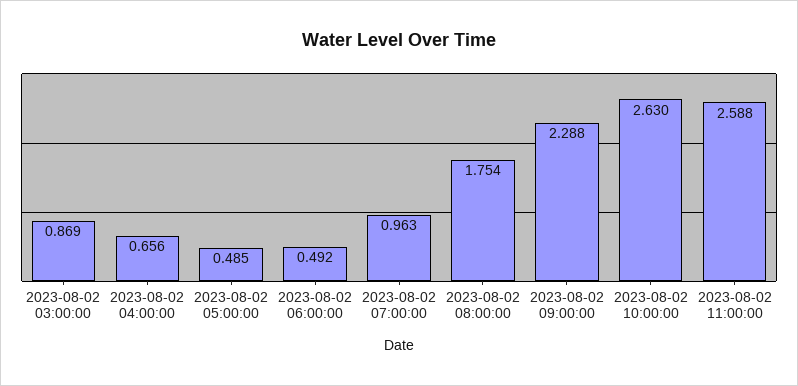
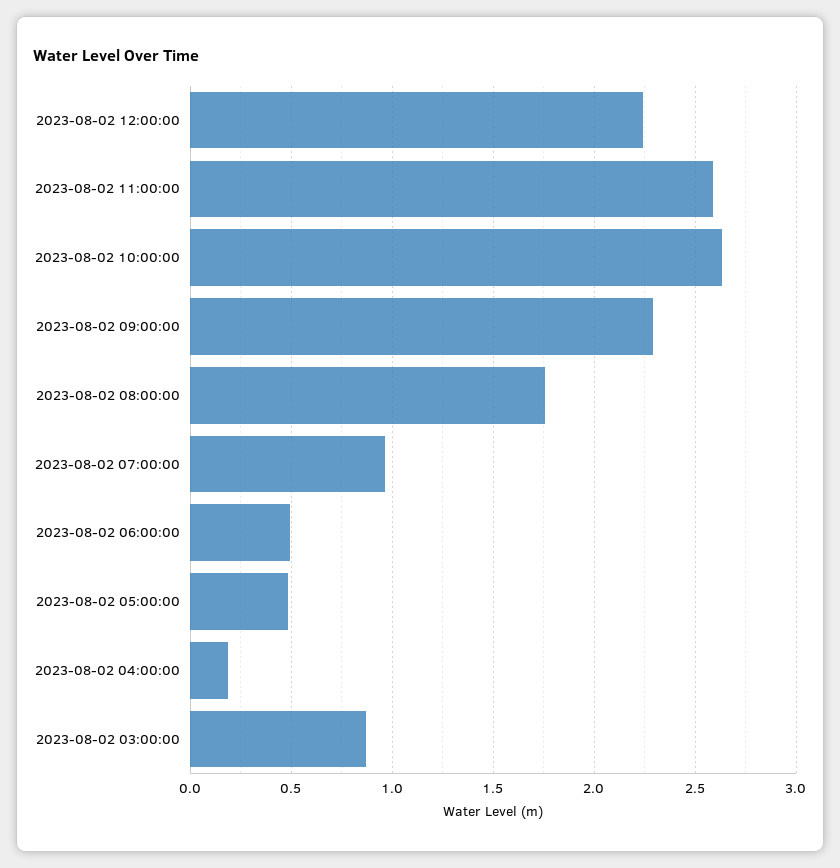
2023-08-02 04:00:00: 0.656 -> 0.2
2023-08-02 12:00:00: none -> 2.25

